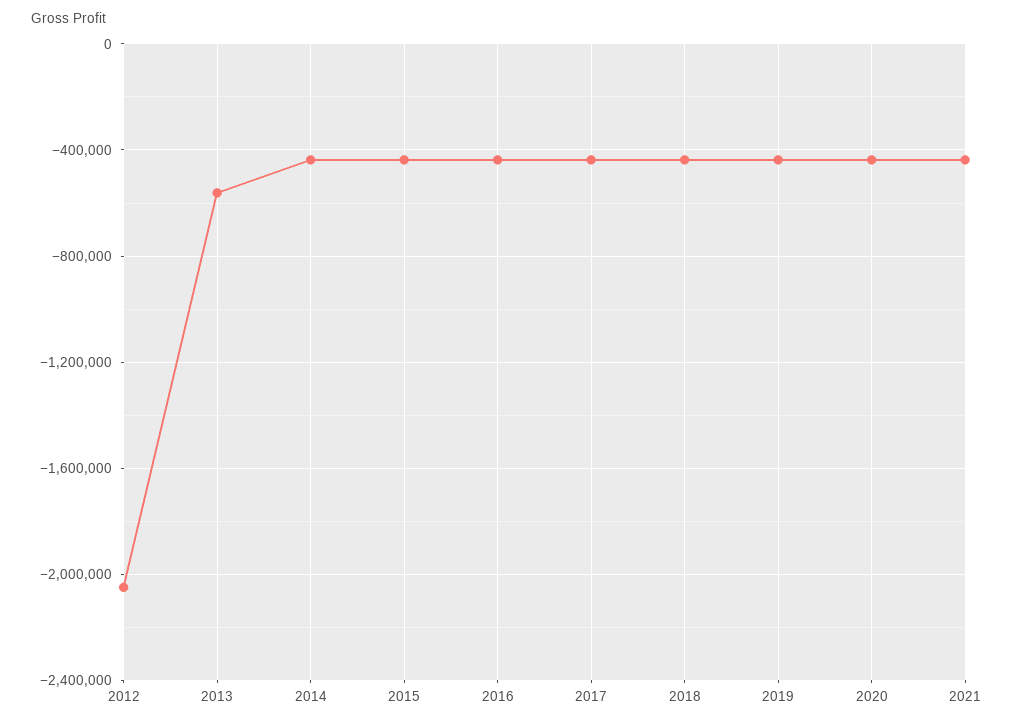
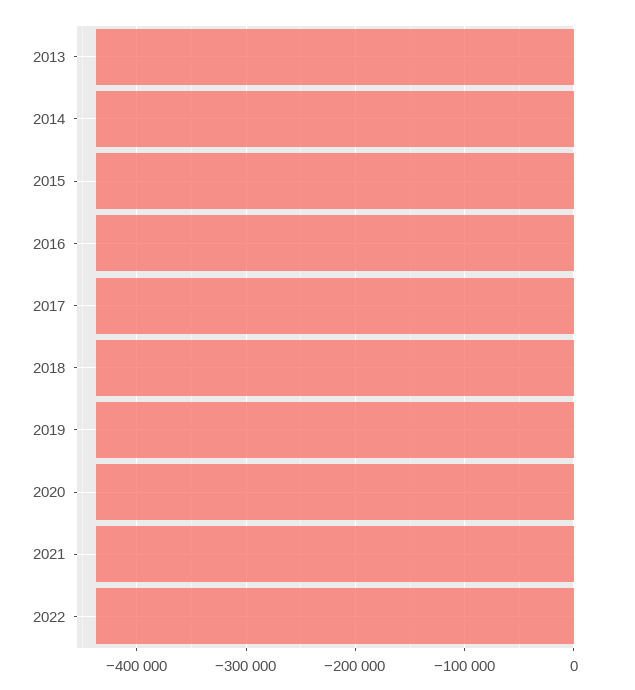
2012: -2050000 -> none
2013: -550000 -> -440000
2022: none -> -440000

